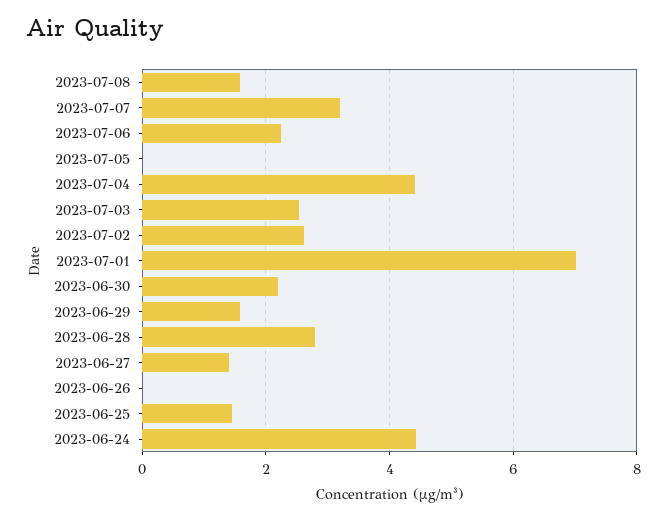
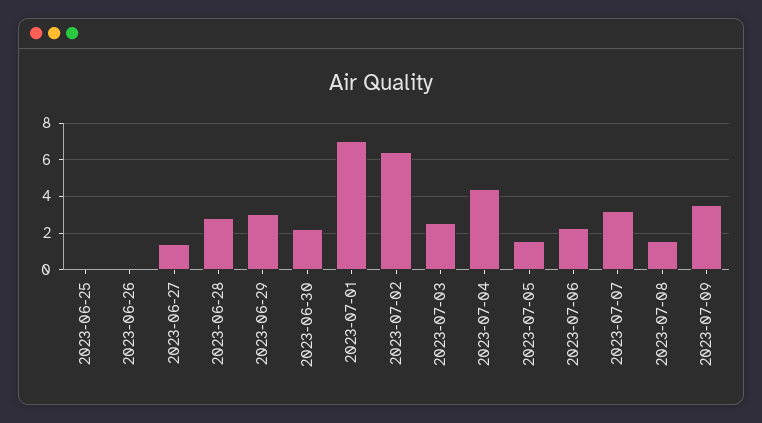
2023-07-05: 0 -> 1.5
2023-07-02: 2.6 -> 6.5
2023-06-29: 1.6 -> 3
2023-06-25: 1.4 -> 0
2023-06-24: 4.4 -> none
2023-07-09: none -> 3.5

